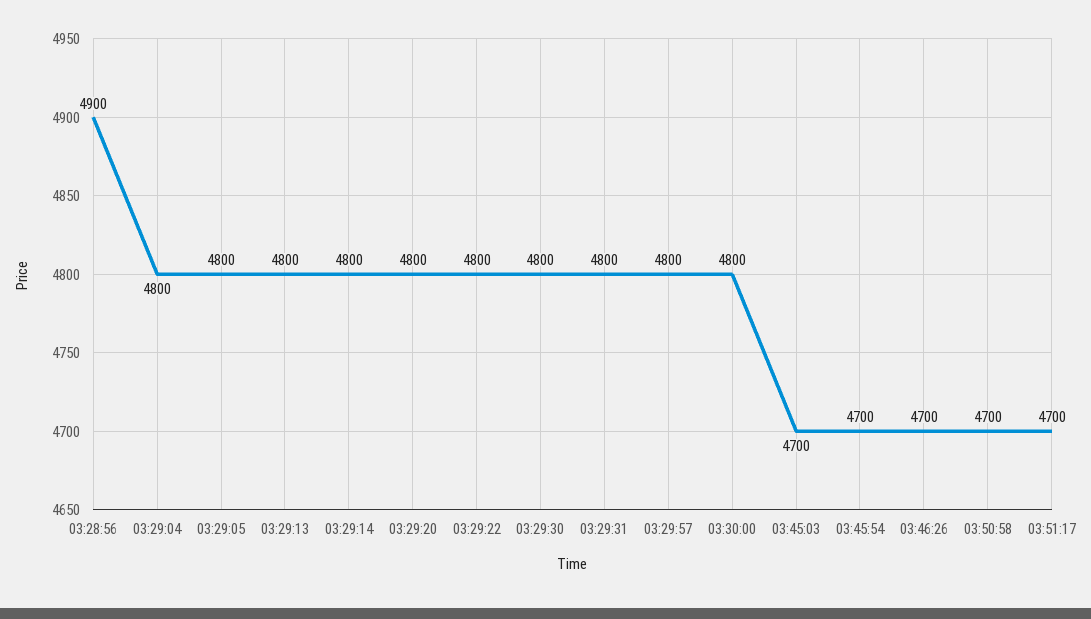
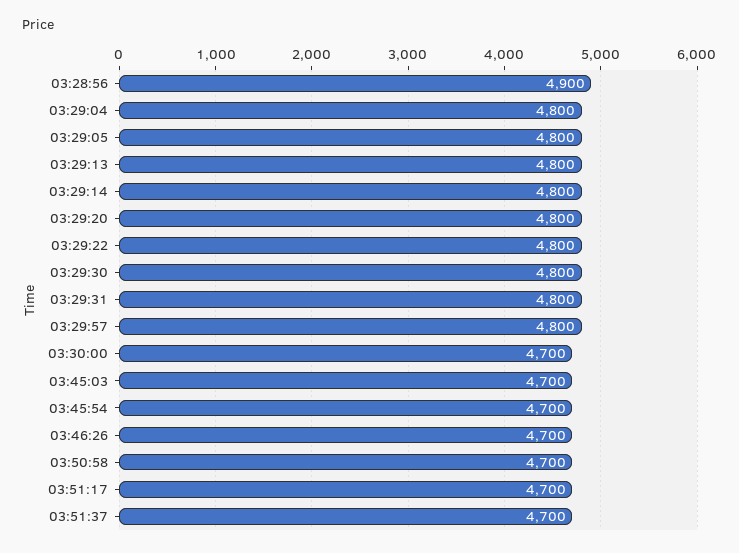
03:30:00: 4800 -> 4700
03:51:37: none -> 4700

